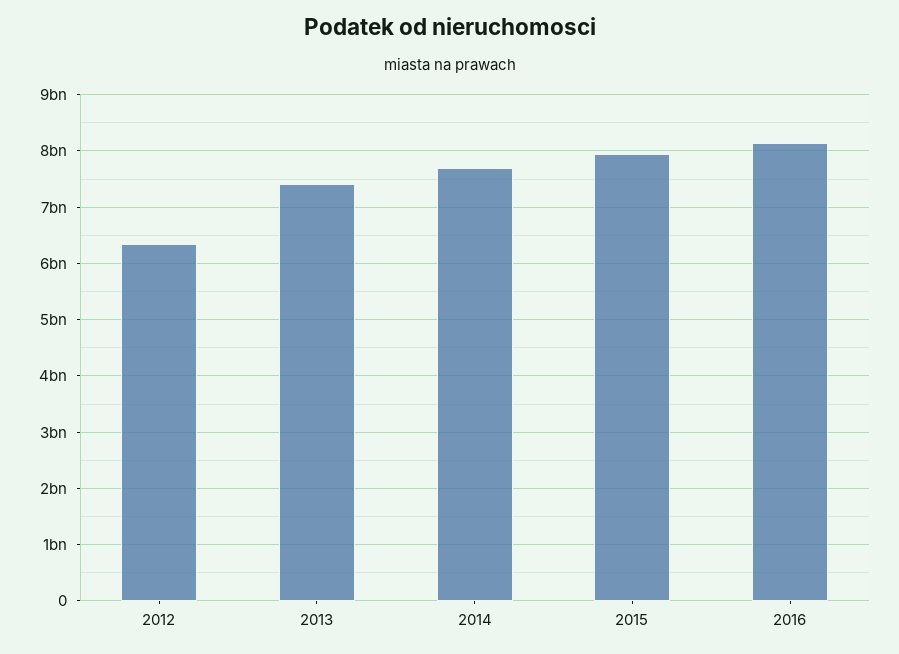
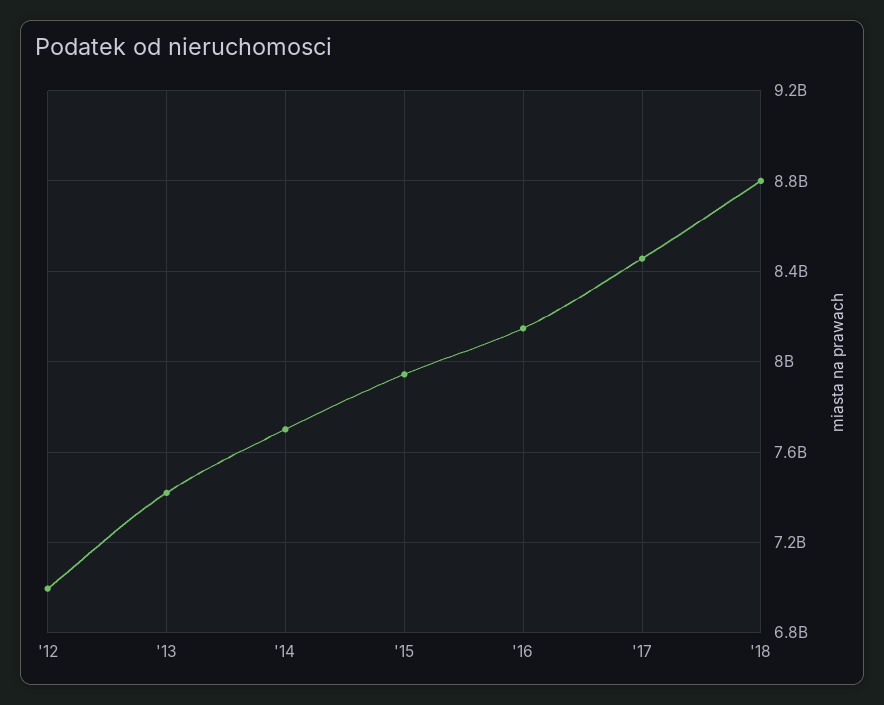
2012: 6400000000 -> 7000000000
'17: none -> 8450000000
'18: none -> 8800000000

